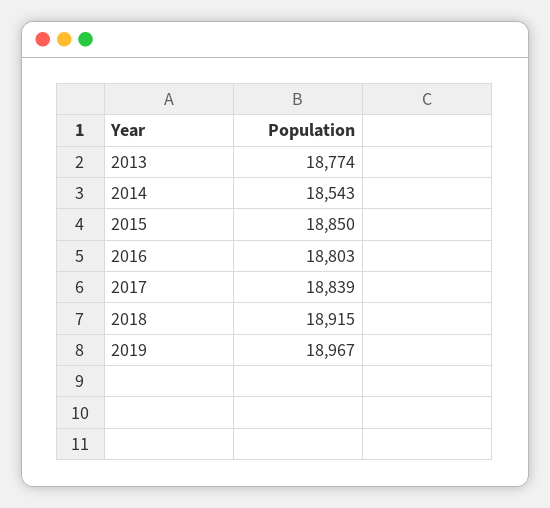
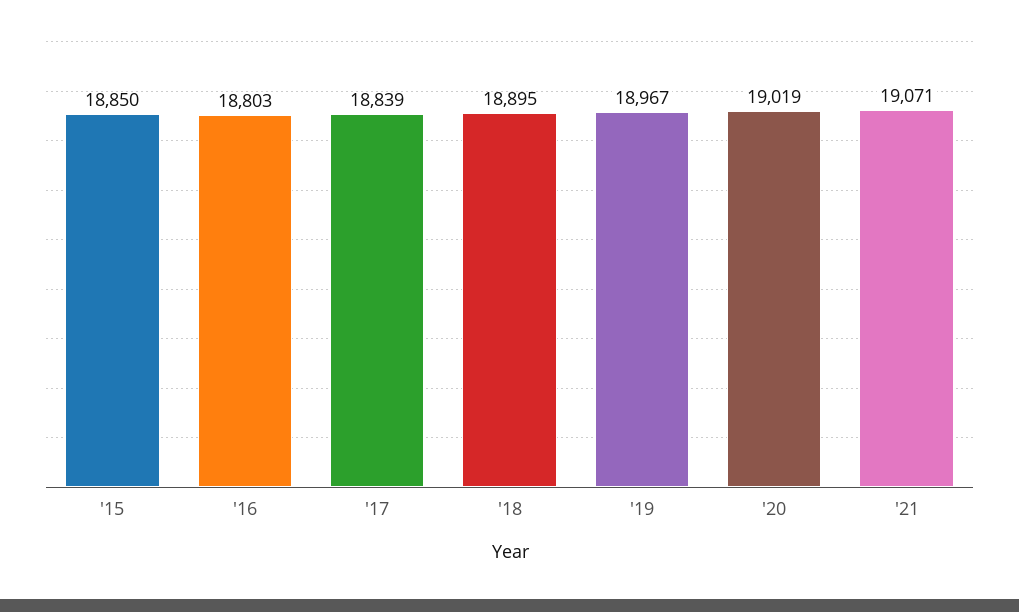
2013: 18774 -> none
2014: 18543 -> none
2018: 18915 -> 18895
'20: none -> 19019
'21: none -> 19071

